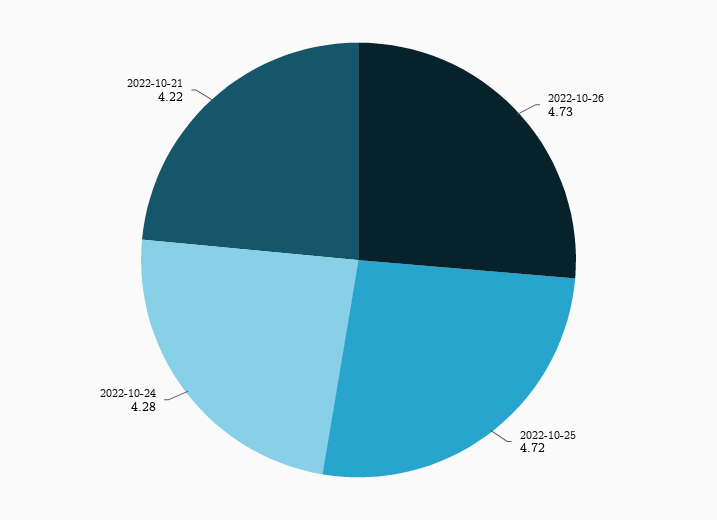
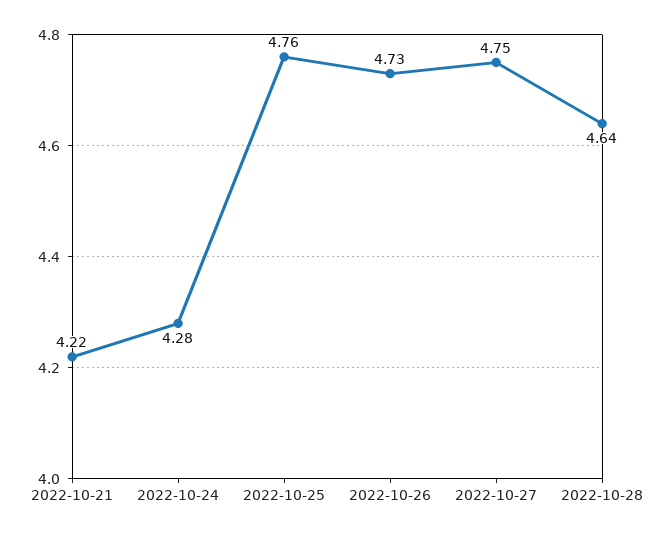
2022-10-25: 4.72 -> 4.76
2022-10-27: none -> 4.75
2022-10-28: none -> 4.64

